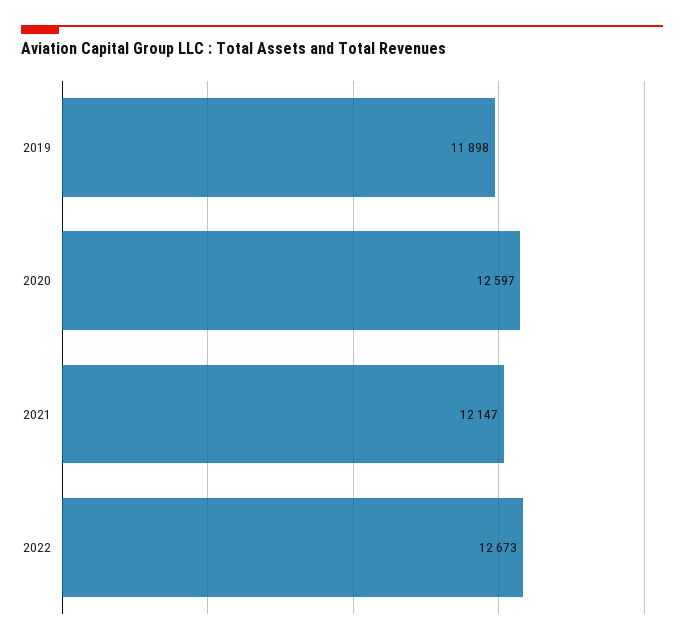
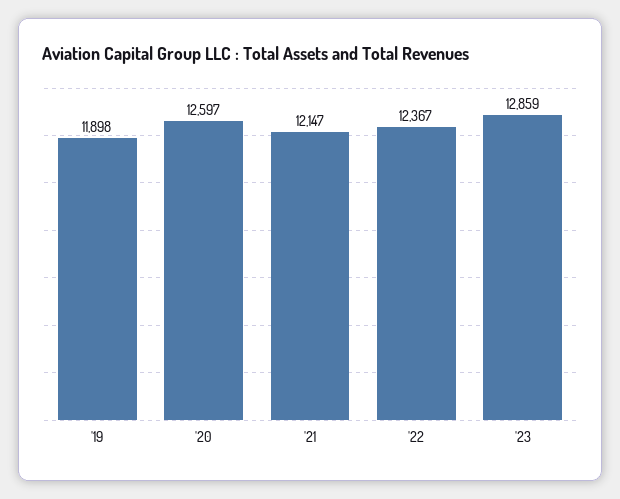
2022: 12673 -> 12367
'23: none -> 12859

